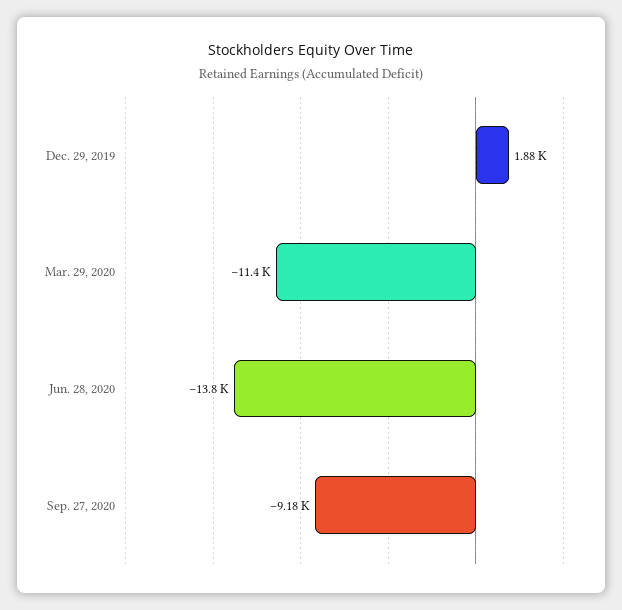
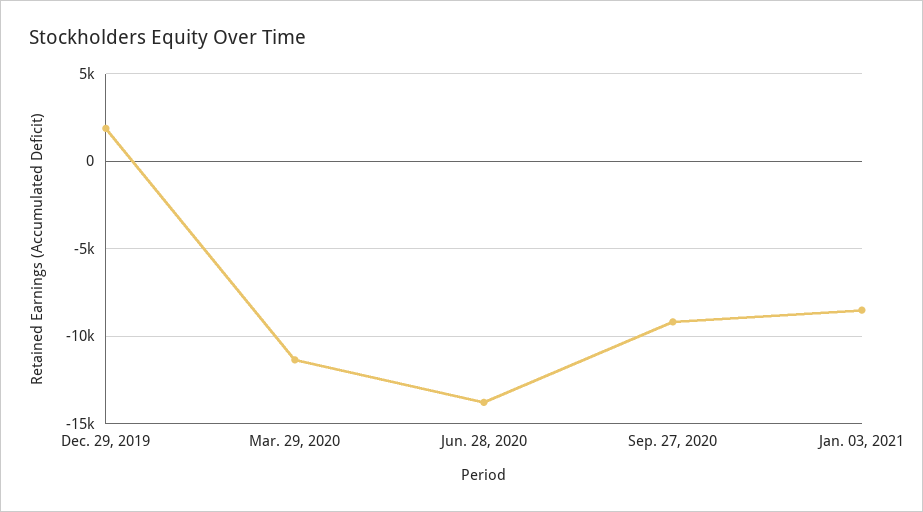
Jan. 03, 2021: none -> -8500

